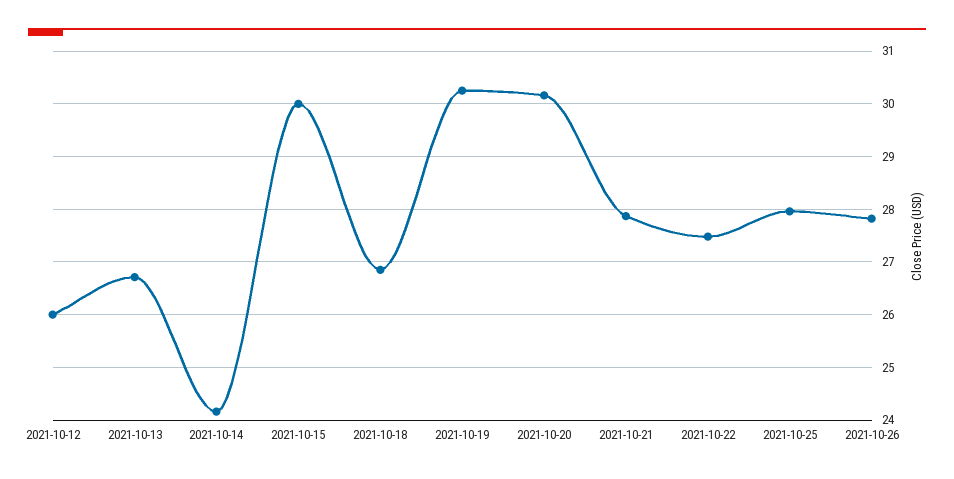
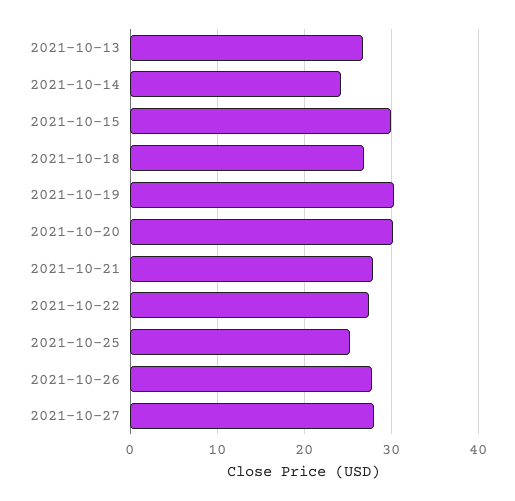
2021-10-12: 26 -> none
2021-10-25: 28 -> 25
2021-10-27: none -> 28

